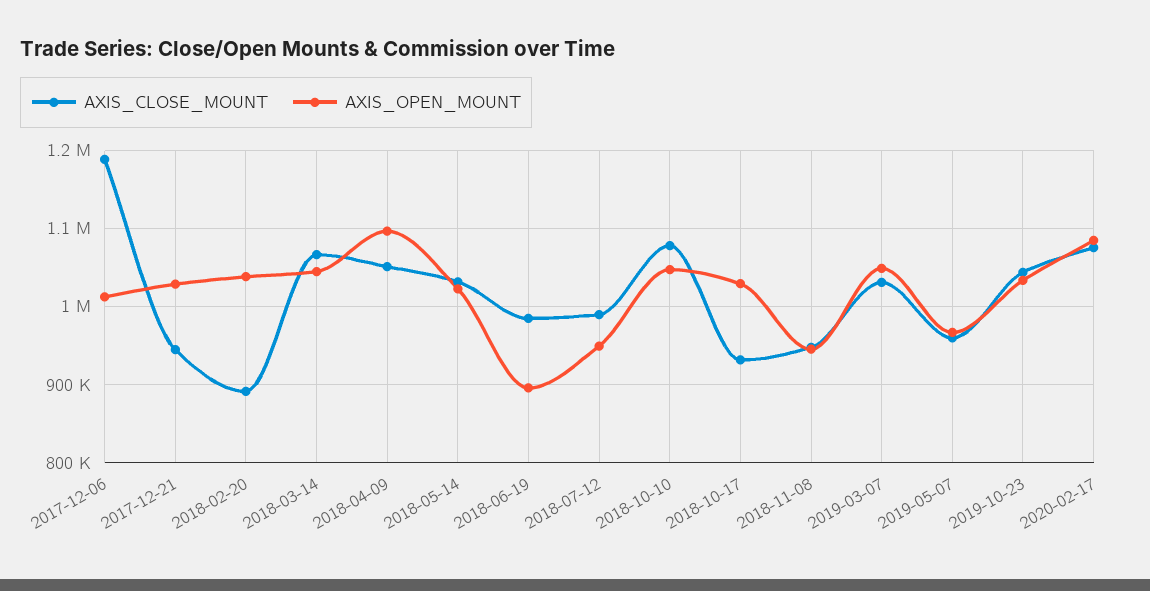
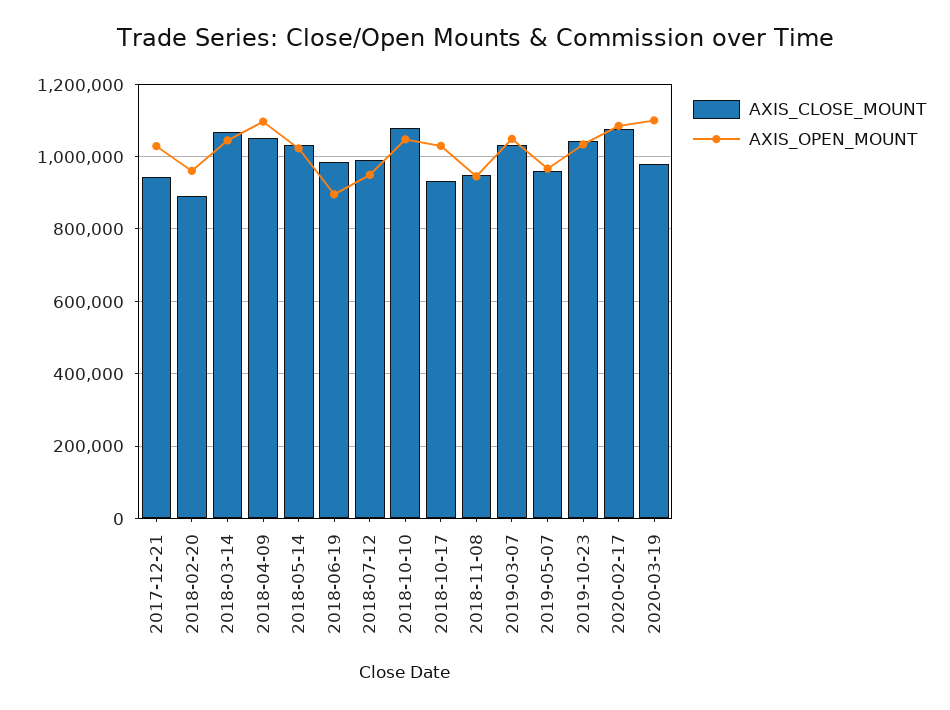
AXIS_CLOSE_MOUNT, 2017-12-06: 1190000 -> none
AXIS_OPEN_MOUNT, 2017-12-06: 1010000 -> none
AXIS_OPEN_MOUNT, 2018-02-20: 1040000 -> 960000
AXIS_CLOSE_MOUNT, 2020-03-19: none -> 980000
AXIS_OPEN_MOUNT, 2020-03-19: none -> 1100000

